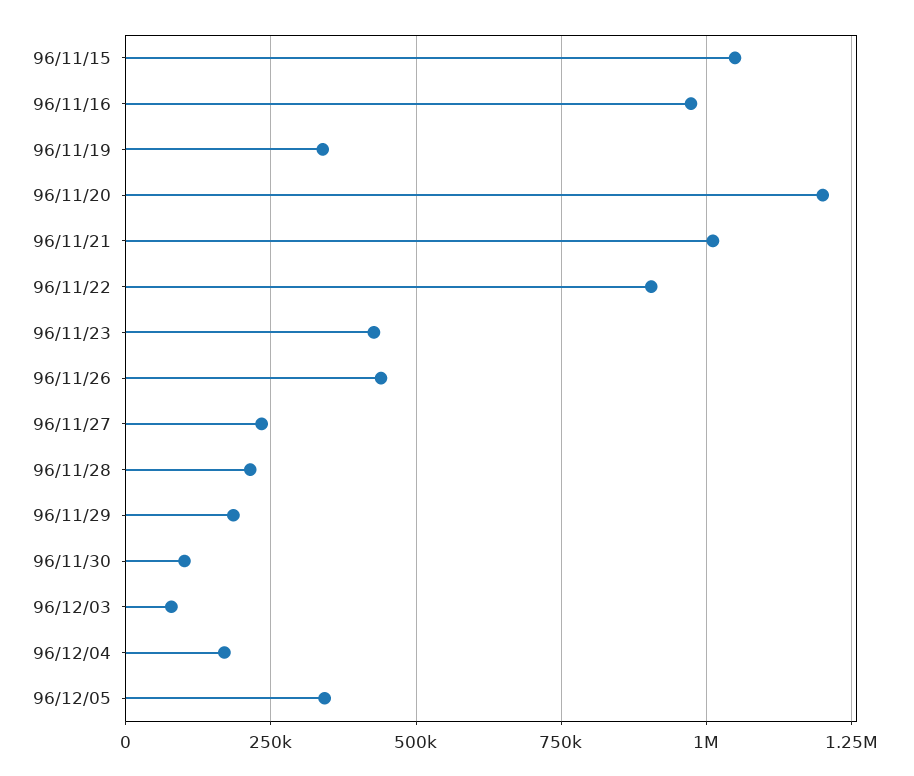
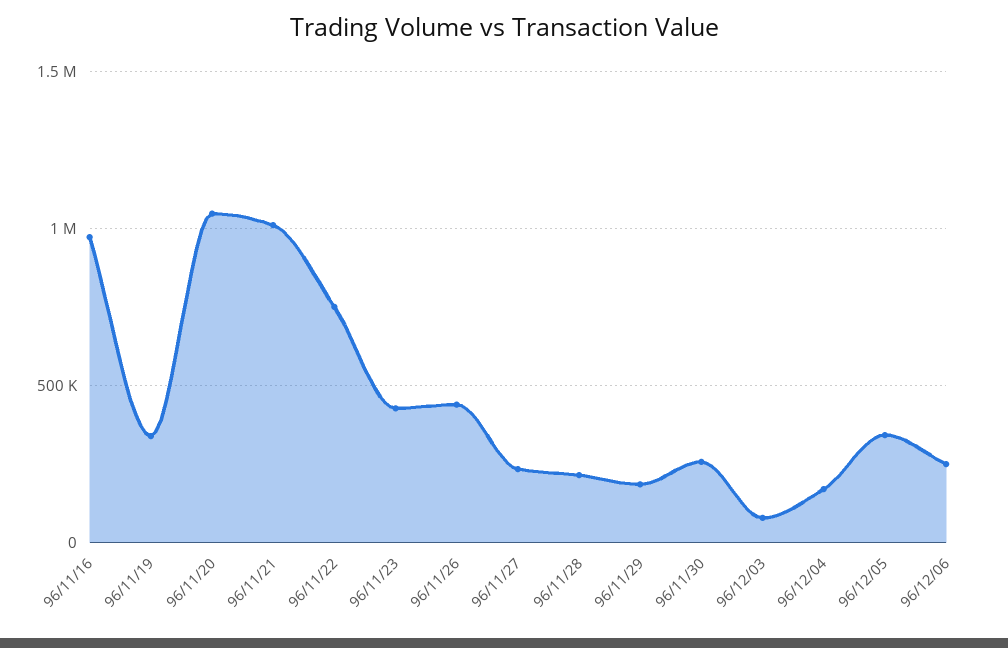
96/11/15: 1050000 -> none
96/11/20: 1200000 -> 1050000
96/11/22: 900000 -> 750000
96/11/30: 100000 -> 250000
96/12/06: none -> 250000

